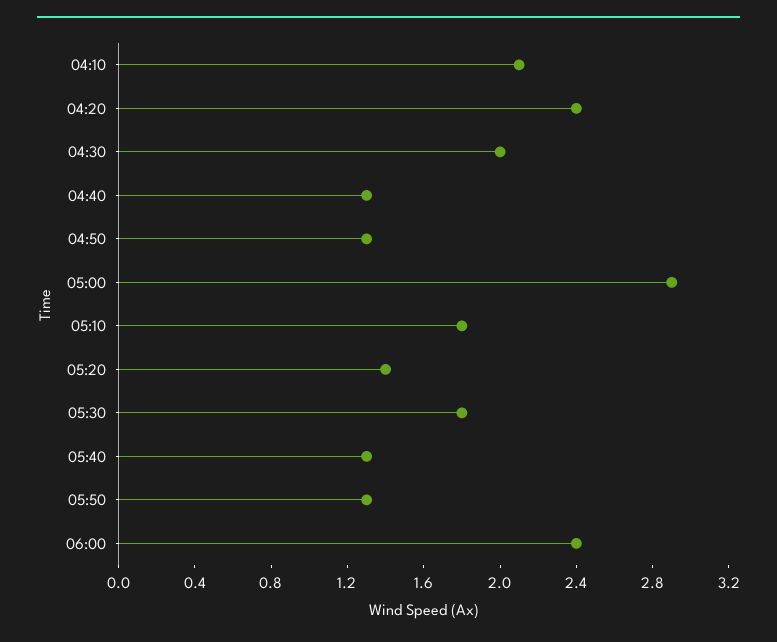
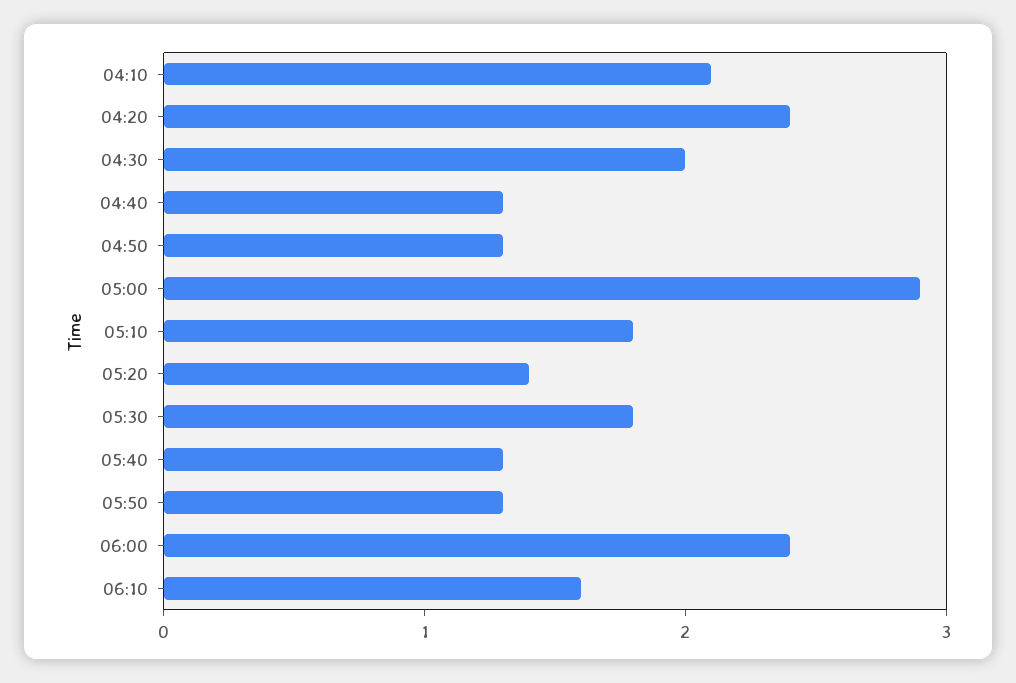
06:10: none -> 1.6

